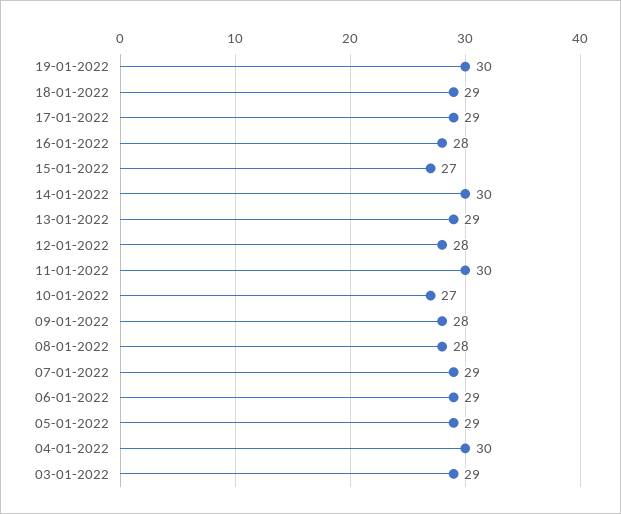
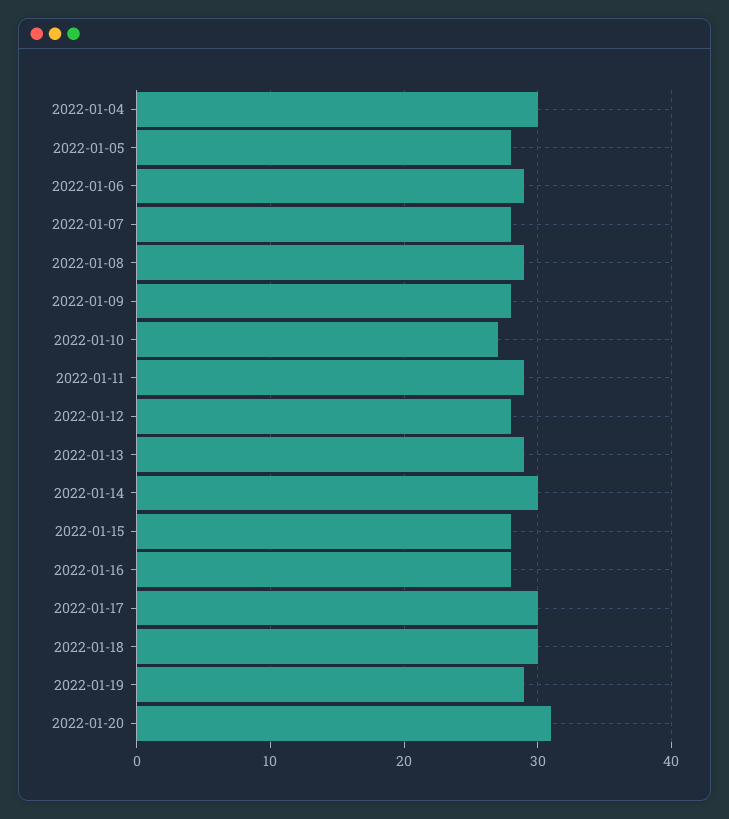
19-01-2022: 30 -> 29
18-01-2022: 29 -> 30
17-01-2022: 29 -> 30
15-01-2022: 27 -> 28
11-01-2022: 30 -> 29
08-01-2022: 28 -> 29
07-01-2022: 29 -> 28
05-01-2022: 29 -> 28
03-01-2022: 29 -> none
2022-01-20: none -> 31

